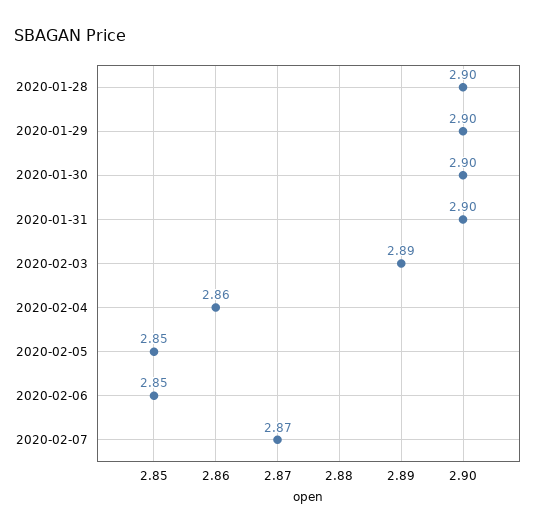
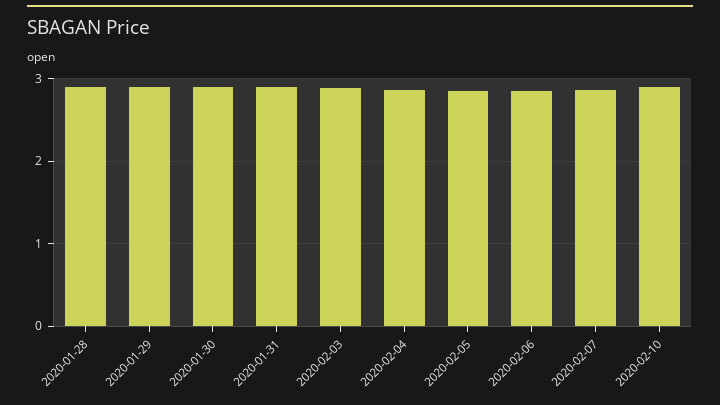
2020-02-10: none -> 2.9

